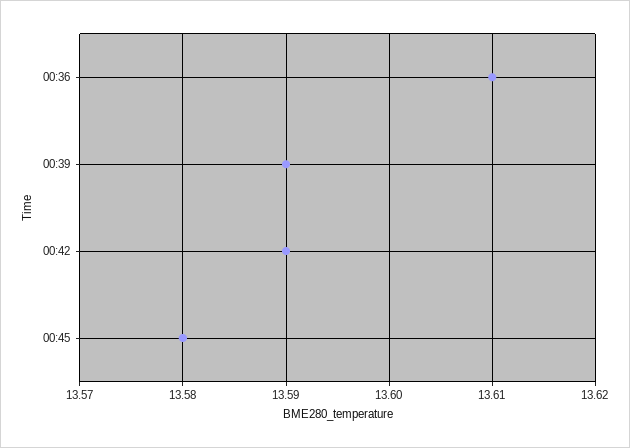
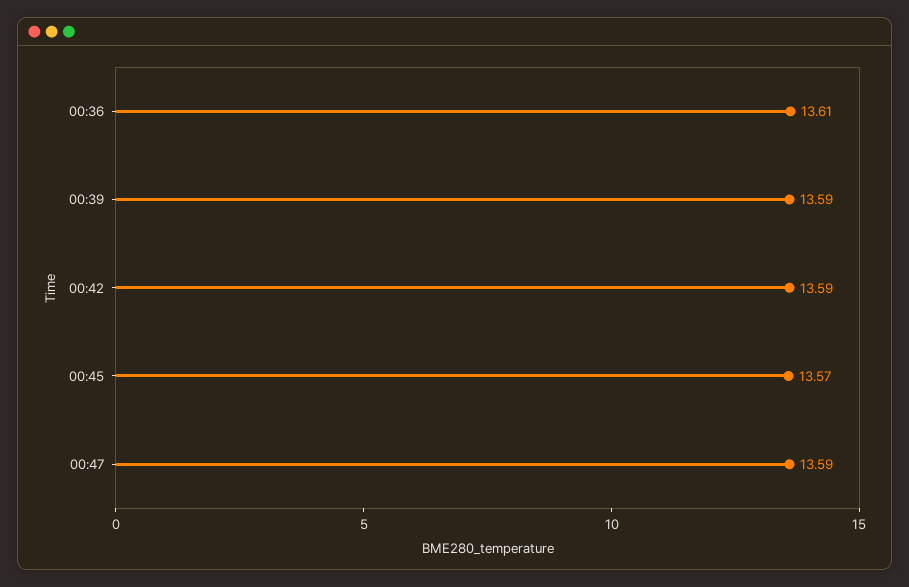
00:45: 13.58 -> 13.57
00:47: none -> 13.59

